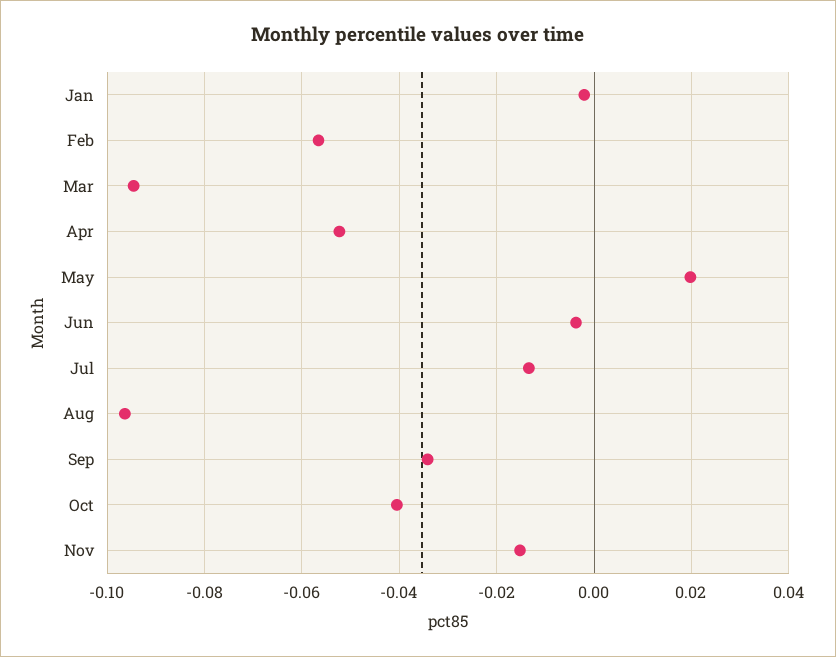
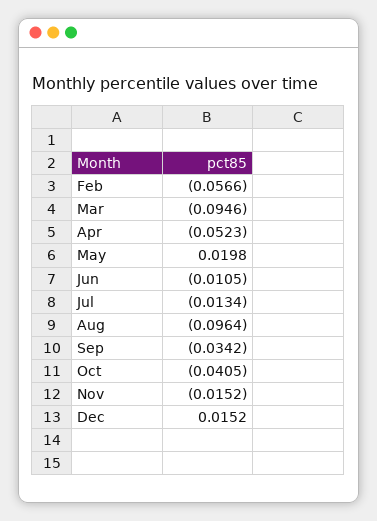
Jan: -0.002 -> none
Jun: -0.004 -> -0.0105
Dec: none -> 0.0152

